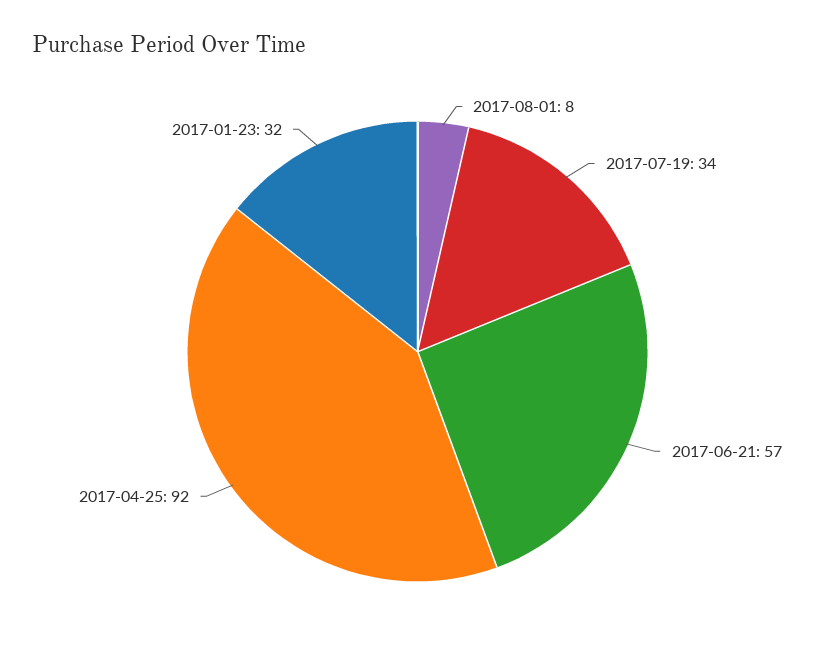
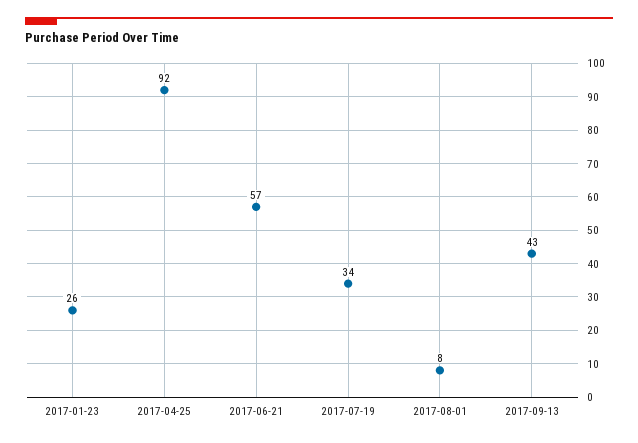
2017-01-23: 32 -> 26
2017-09-13: none -> 43

